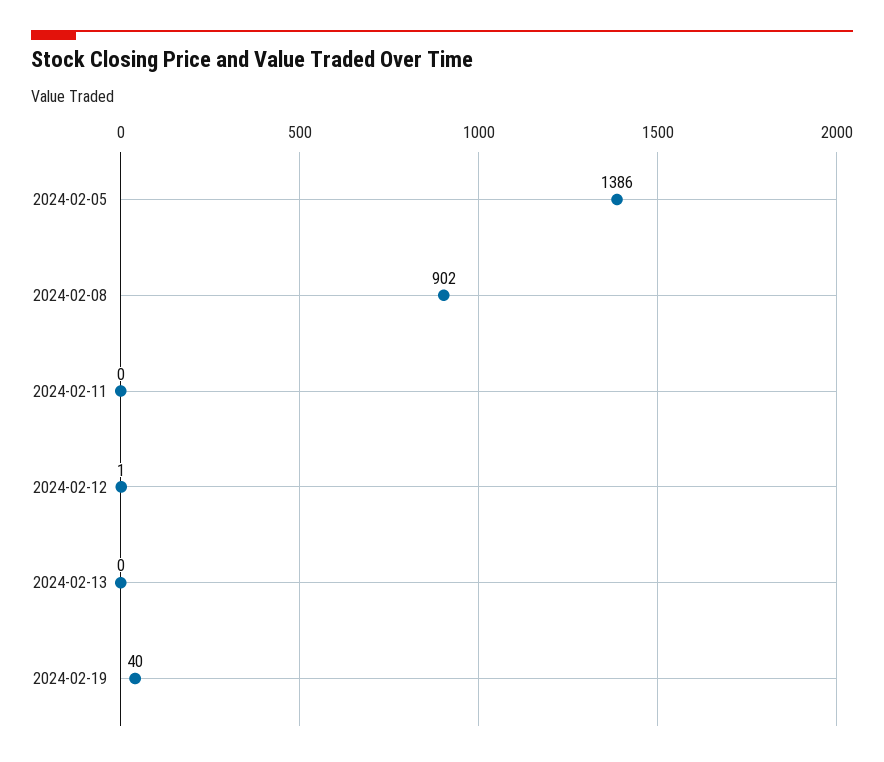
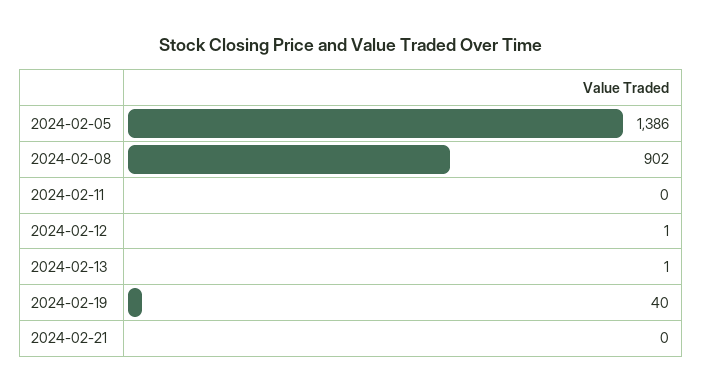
2024-02-13: 0 -> 1
2024-02-21: none -> 0

